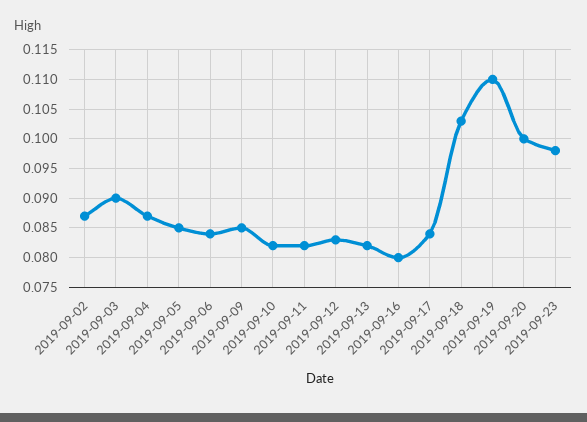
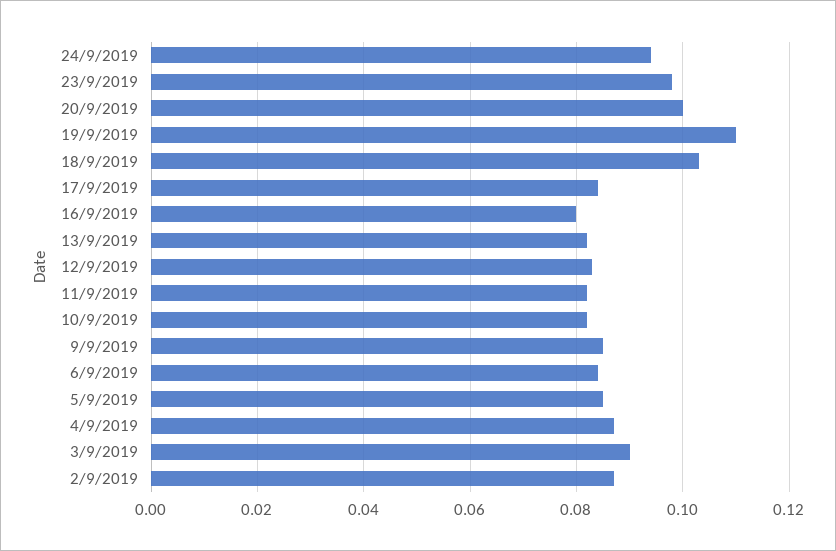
24/9/2019: none -> 0.095

